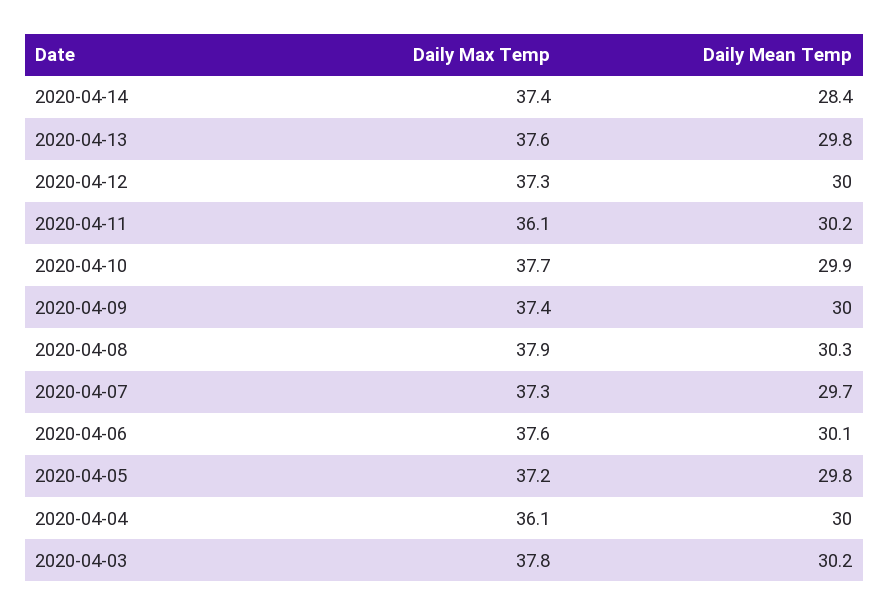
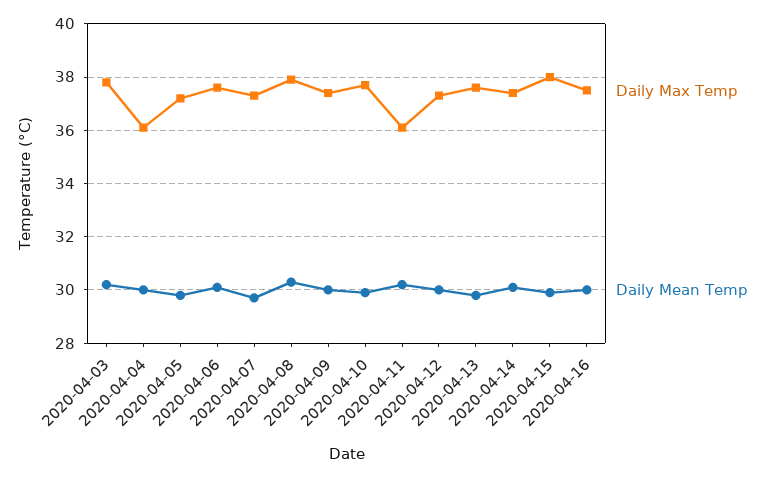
Daily Mean Temp, 2020-04-14: 28.4 -> 30
Daily Max Temp, 2020-04-15: none -> 38
Daily Mean Temp, 2020-04-15: none -> 30
Daily Max Temp, 2020-04-16: none -> 37.5
Daily Mean Temp, 2020-04-16: none -> 30

